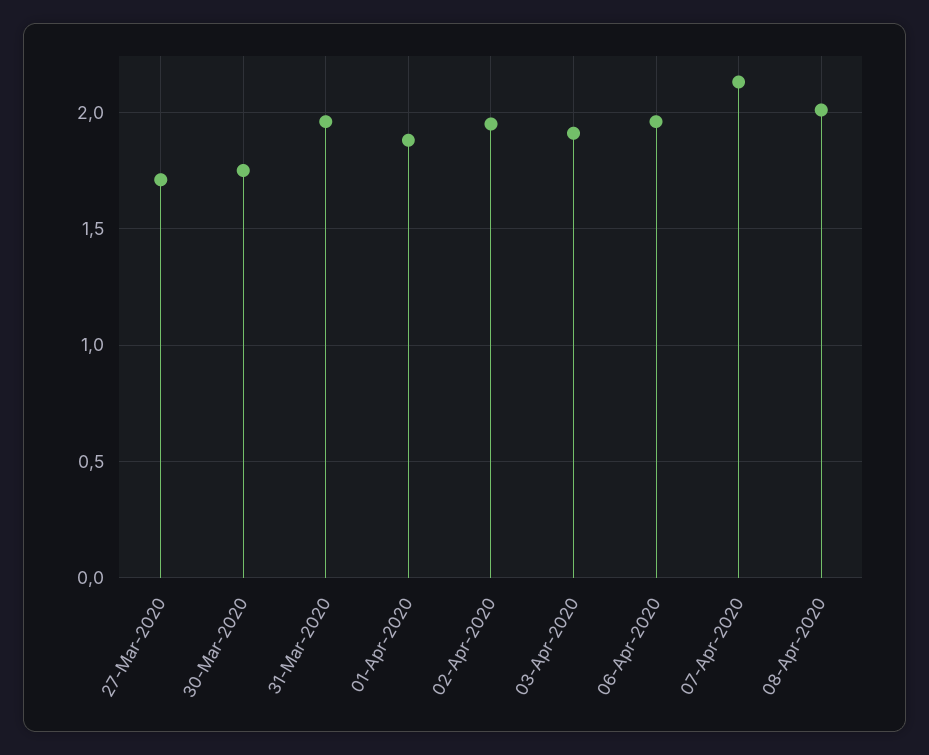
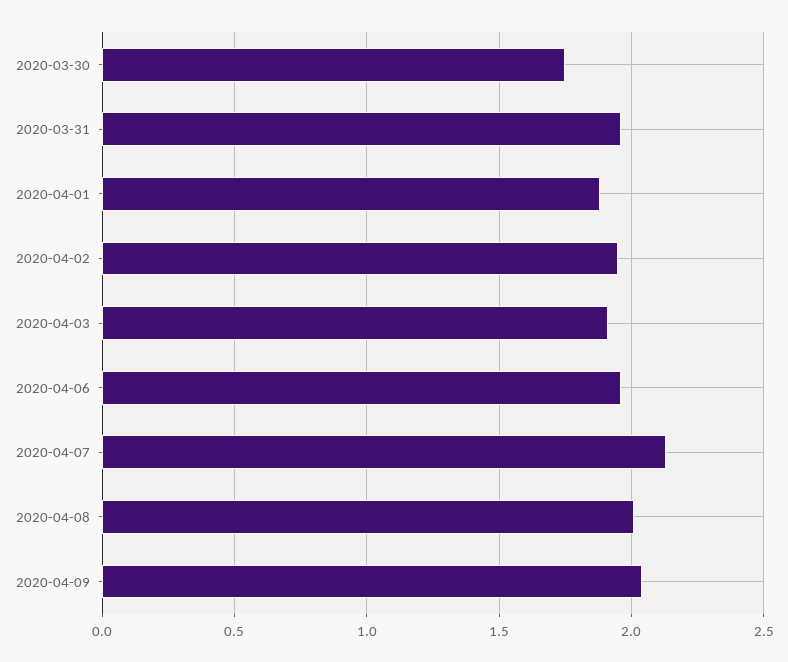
27-Mar-2020: 1.7 -> none
2020-04-09: none -> 2.05

